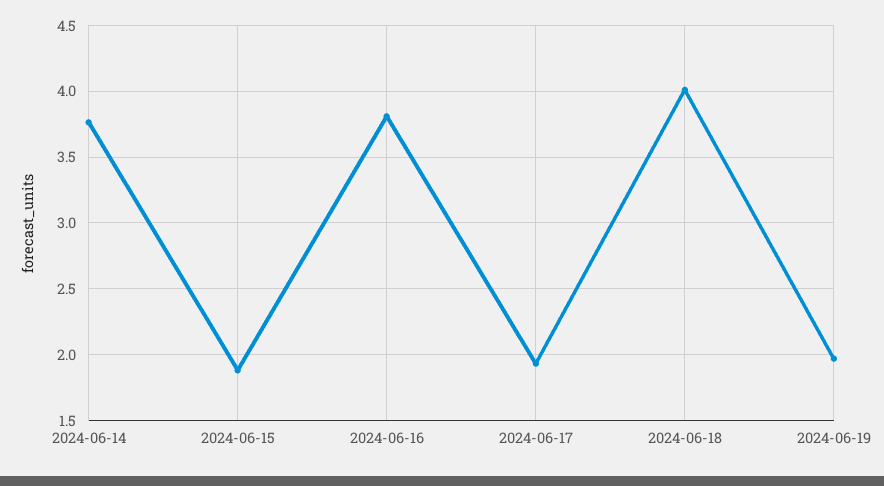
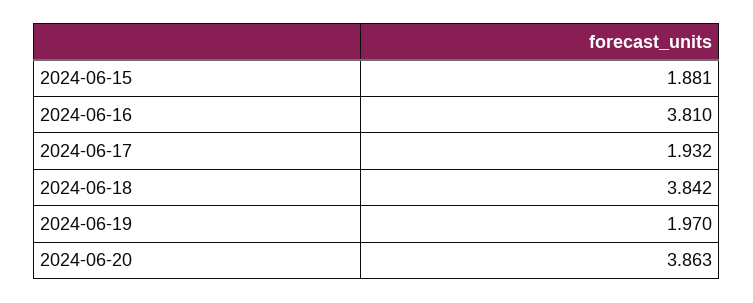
2024-06-14: 3.75 -> none
2024-06-18: 4 -> 3.842
2024-06-20: none -> 3.863

